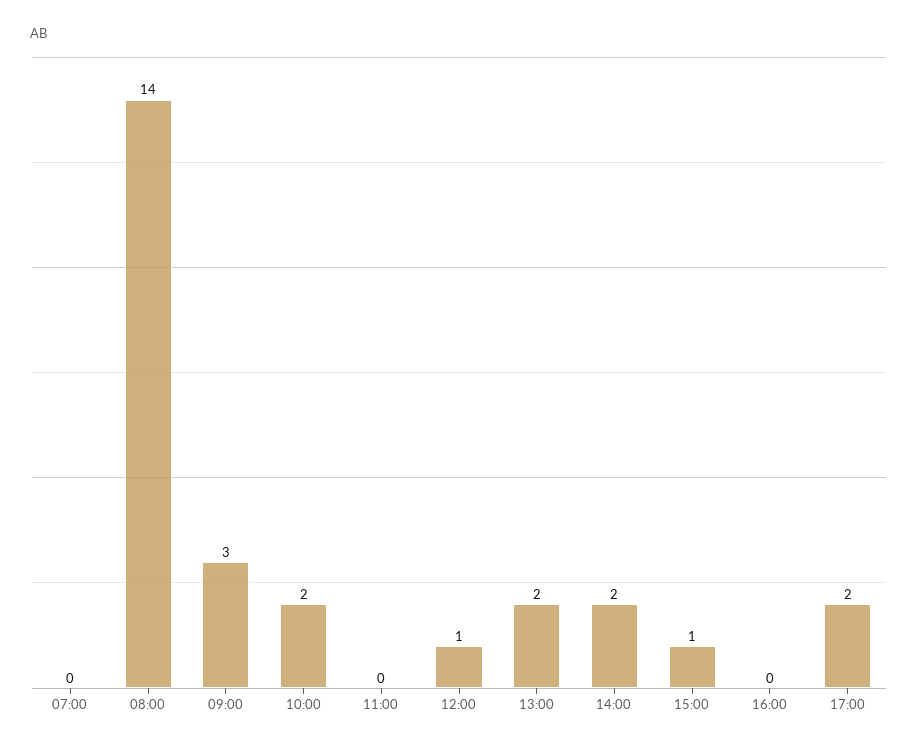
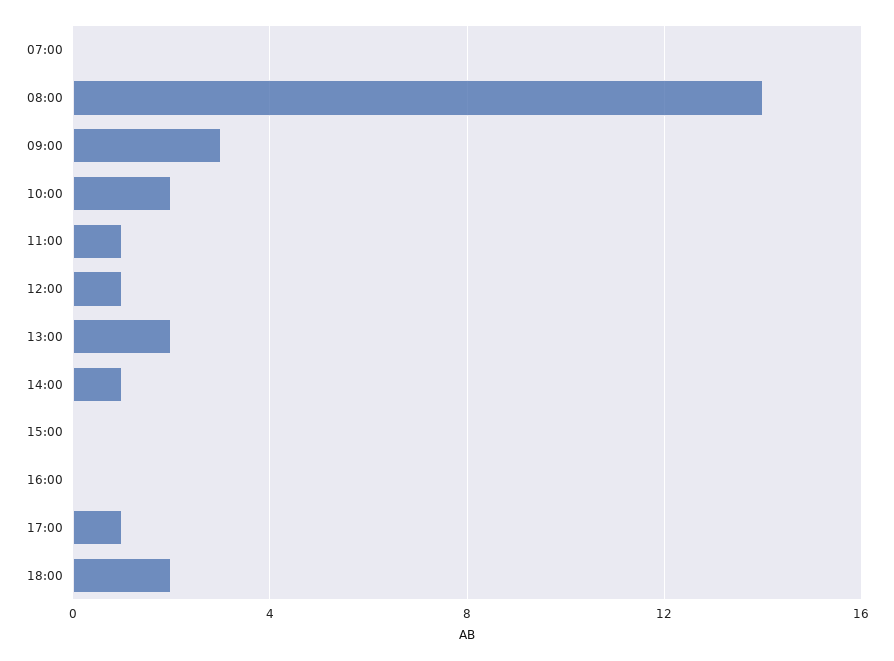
11:00: 0 -> 1
14:00: 2 -> 1
15:00: 1 -> 0
17:00: 2 -> 1
18:00: none -> 2

